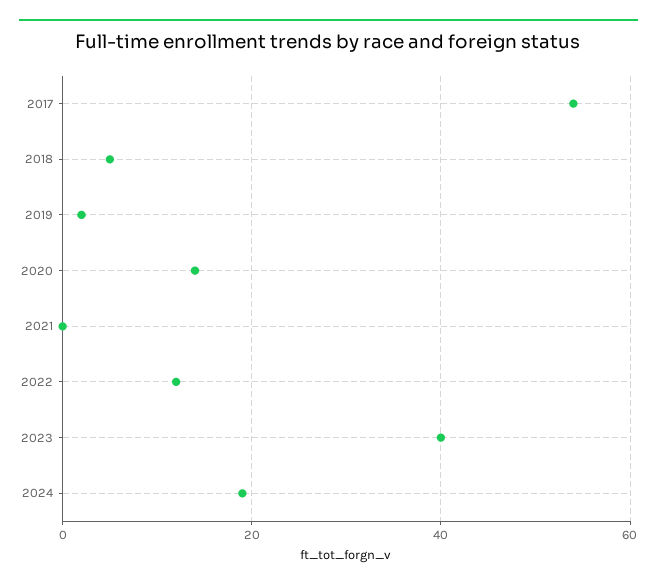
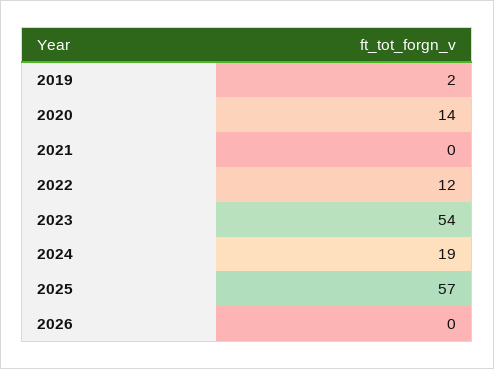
2017: 55 -> none
2018: 5 -> none
2023: 40 -> 54
2025: none -> 57
2026: none -> 0

